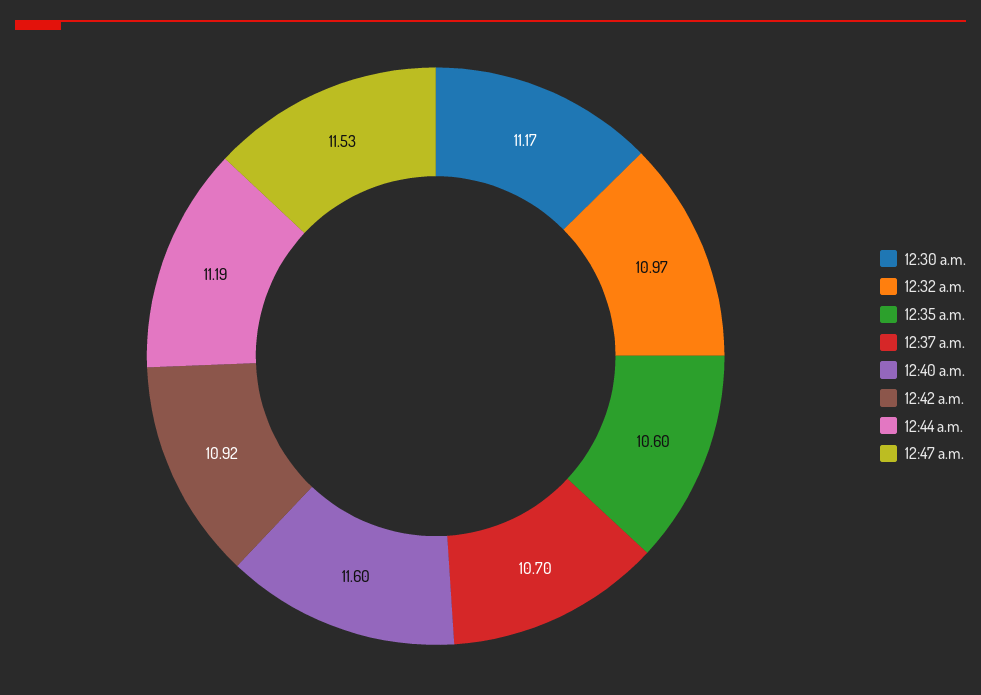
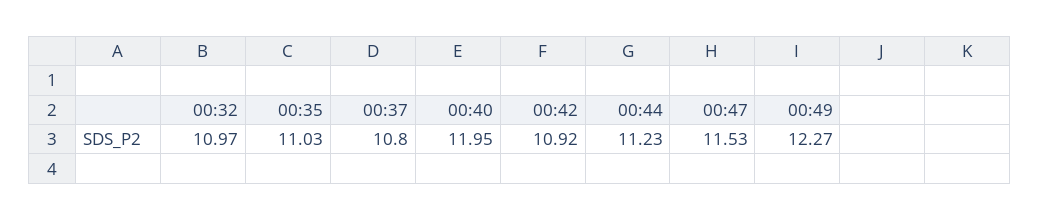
12:30 a.m.: 11.17 -> none
12:35 a.m.: 10.6 -> 11.03
12:37 a.m.: 10.7 -> 10.8
12:40 a.m.: 11.6 -> 11.95
12:44 a.m.: 11.19 -> 11.23
00:49: none -> 12.27

